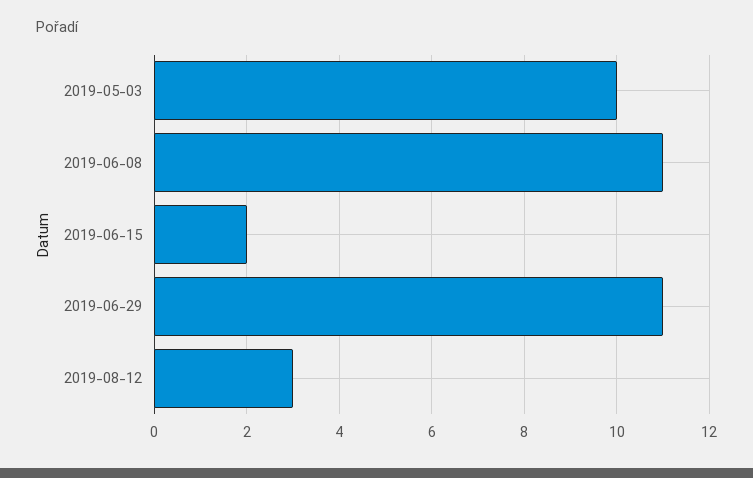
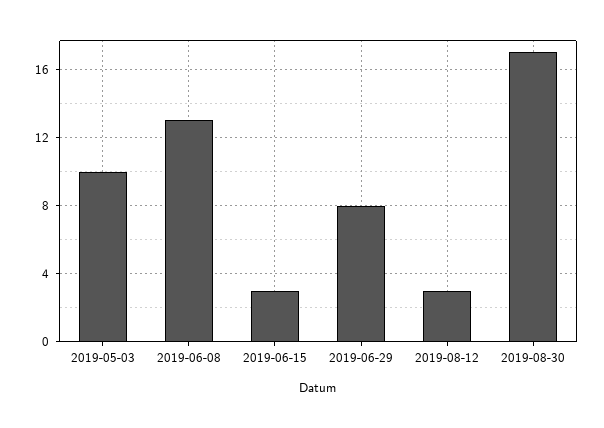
2019-06-08: 11 -> 13
2019-06-15: 2 -> 3
2019-06-29: 11 -> 8
2019-08-30: none -> 17

